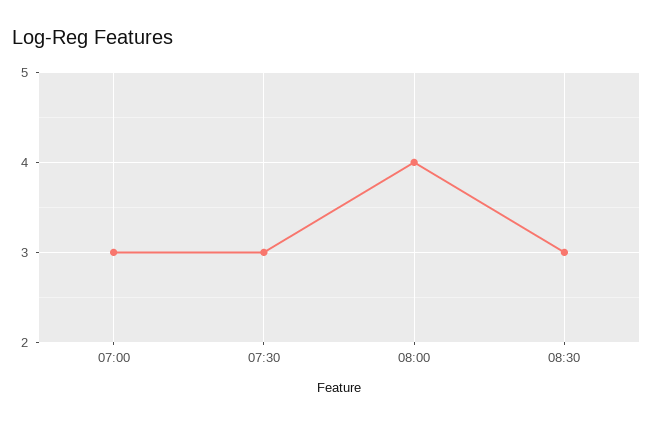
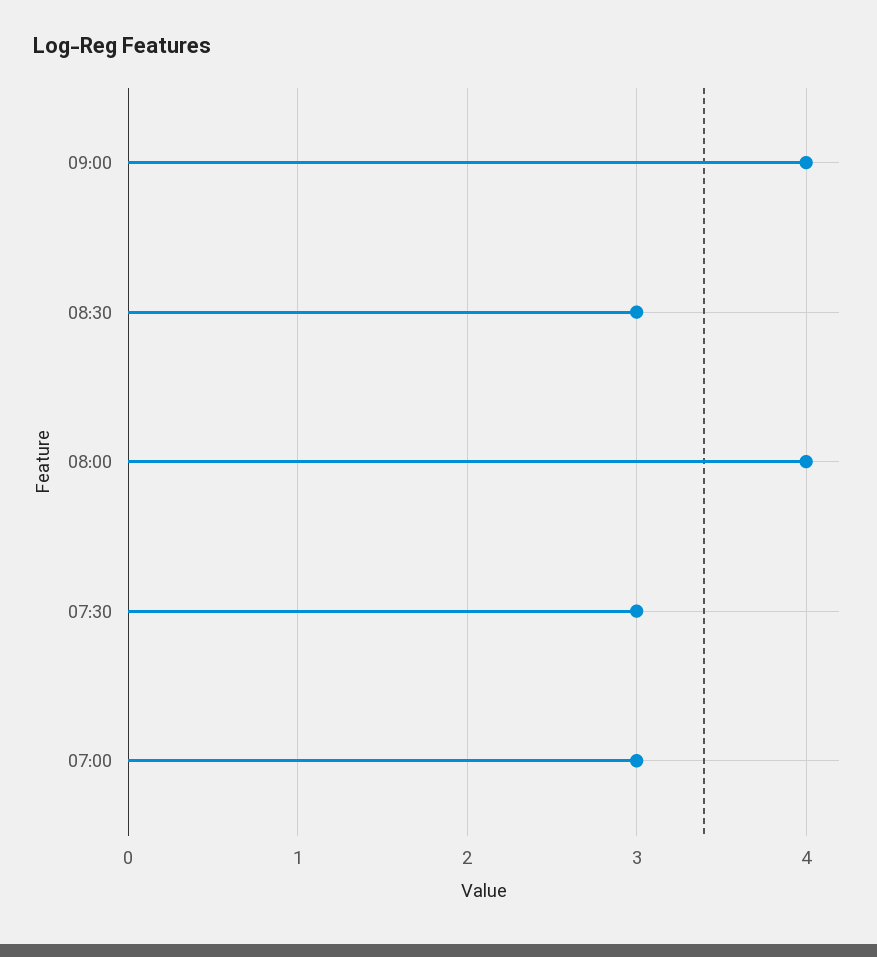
09:00: none -> 4

